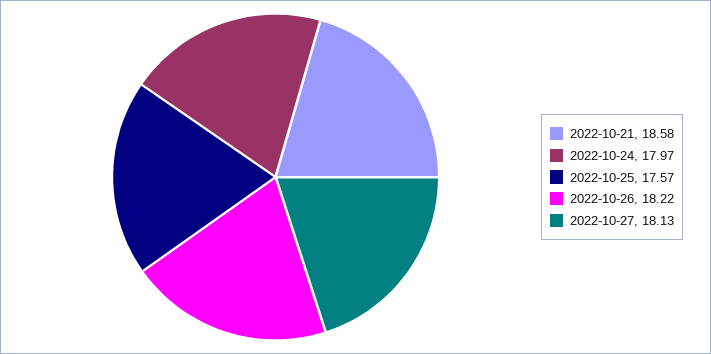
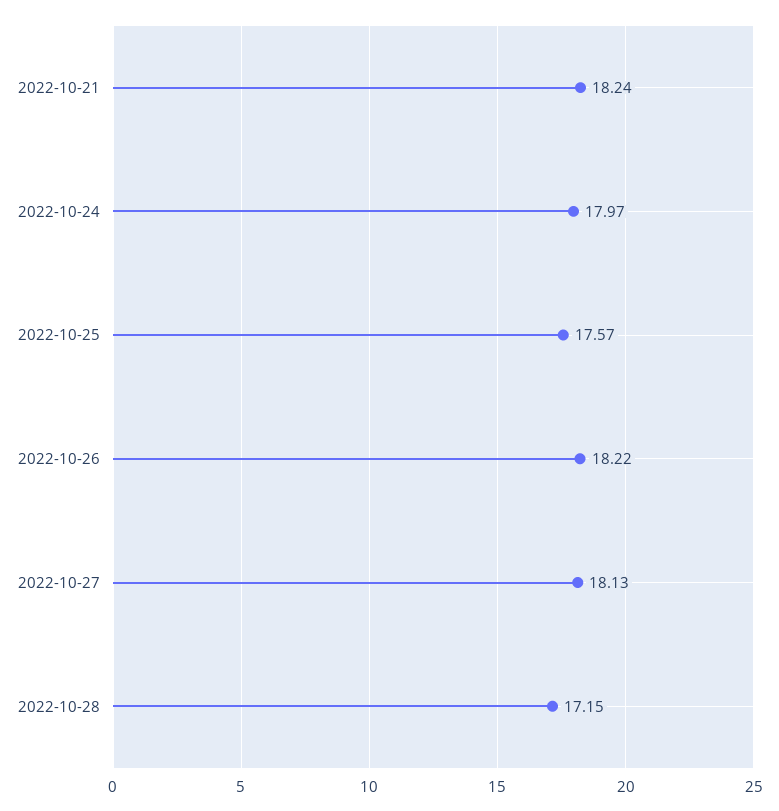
2022-10-21: 18.58 -> 18.24
2022-10-28: none -> 17.15

